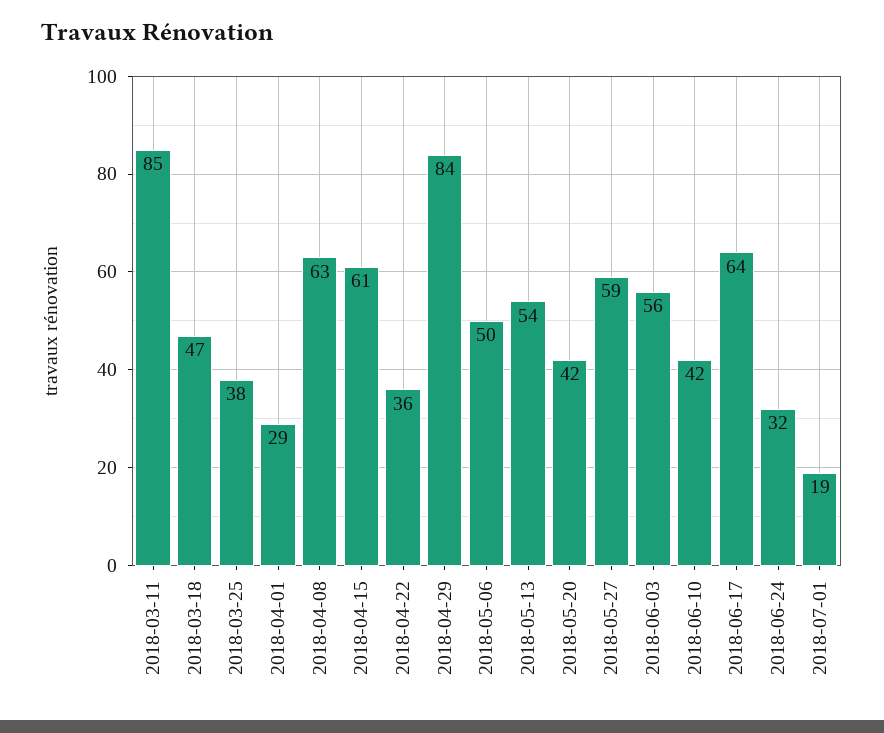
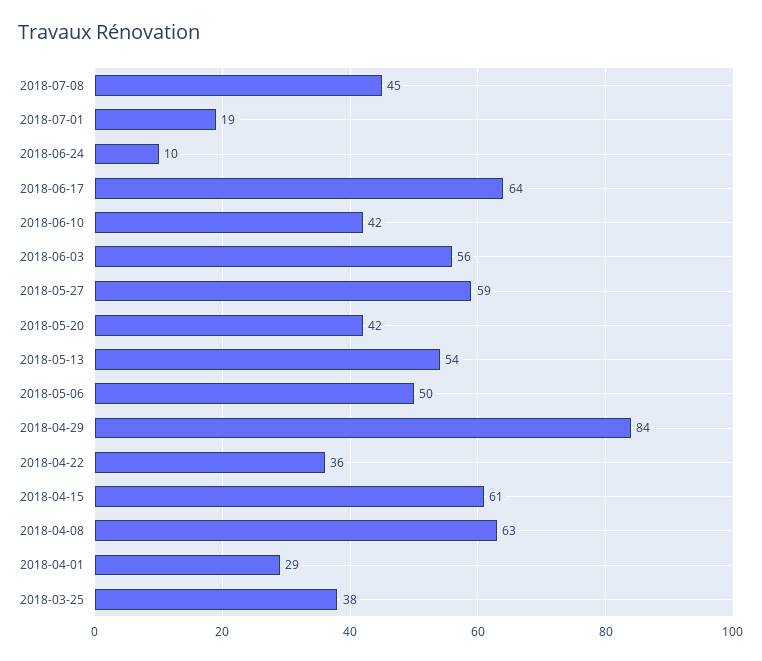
2018-03-11: 85 -> none
2018-03-18: 47 -> none
2018-06-24: 32 -> 10
2018-07-08: none -> 45

